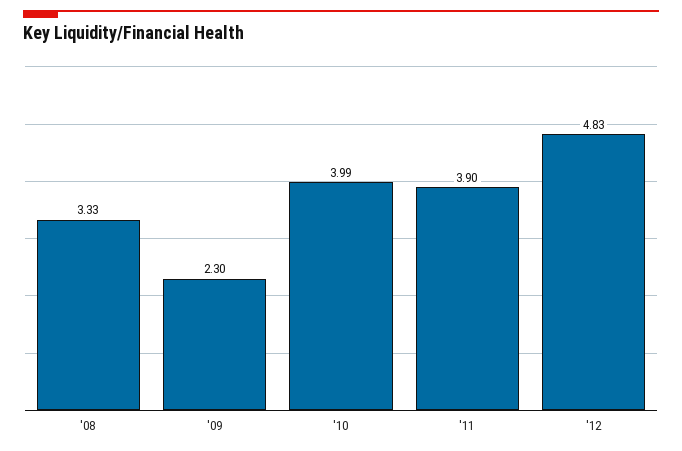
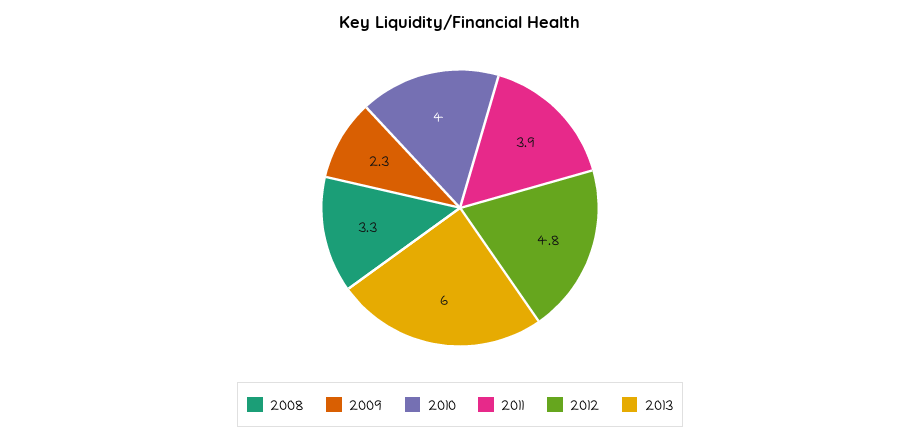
2013: none -> 6

